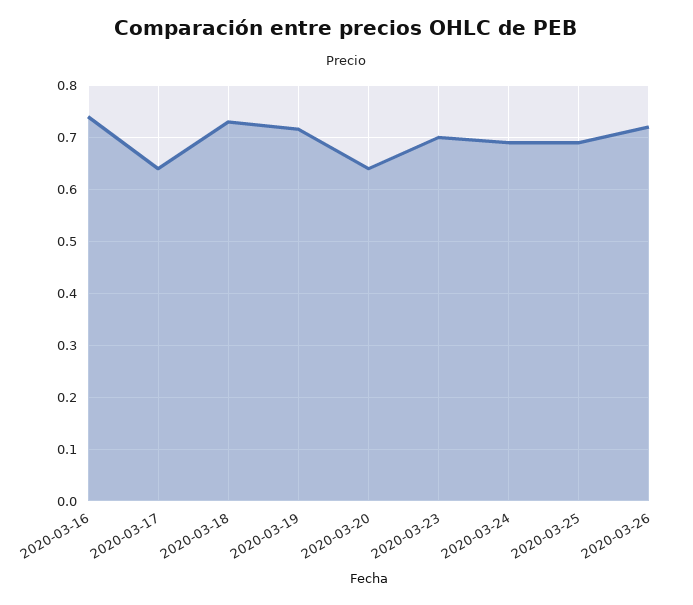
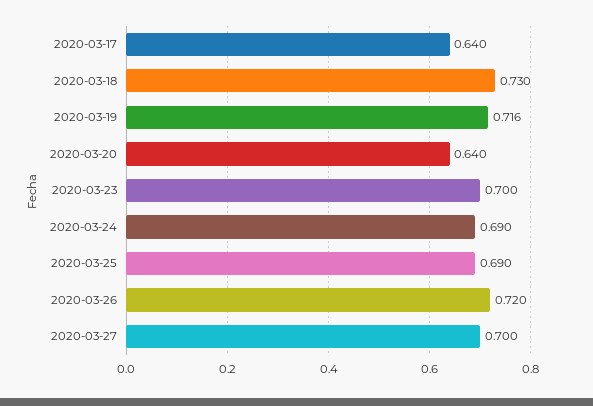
2020-03-16: 0.74 -> none
2020-03-27: none -> 0.7

